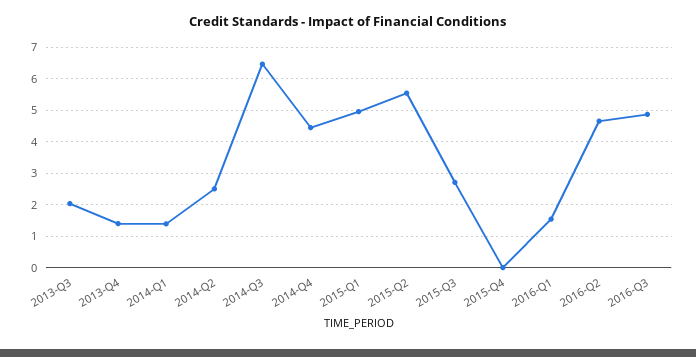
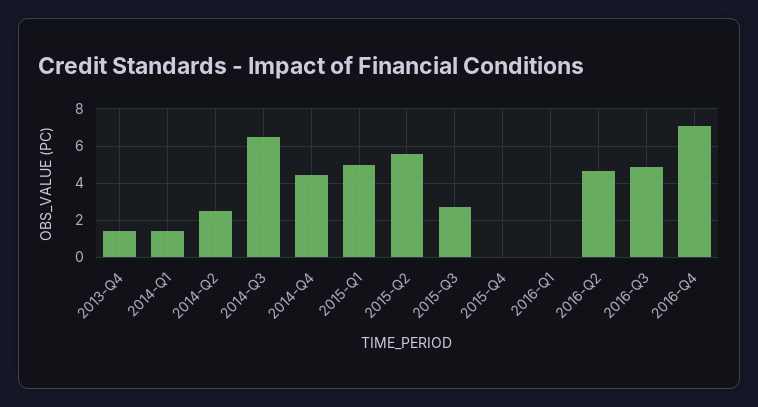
2013-Q3: 2 -> none
2016-Q1: 1.6 -> 0
2016-Q4: none -> 7

